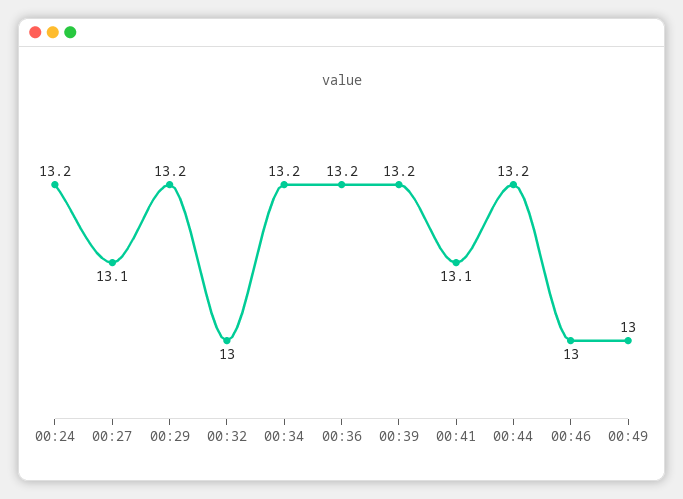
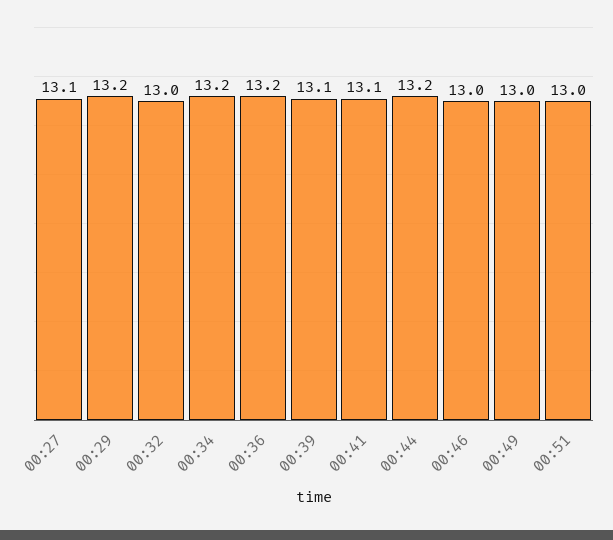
00:24: 13.2 -> none
00:39: 13.2 -> 13.1
00:51: none -> 13

